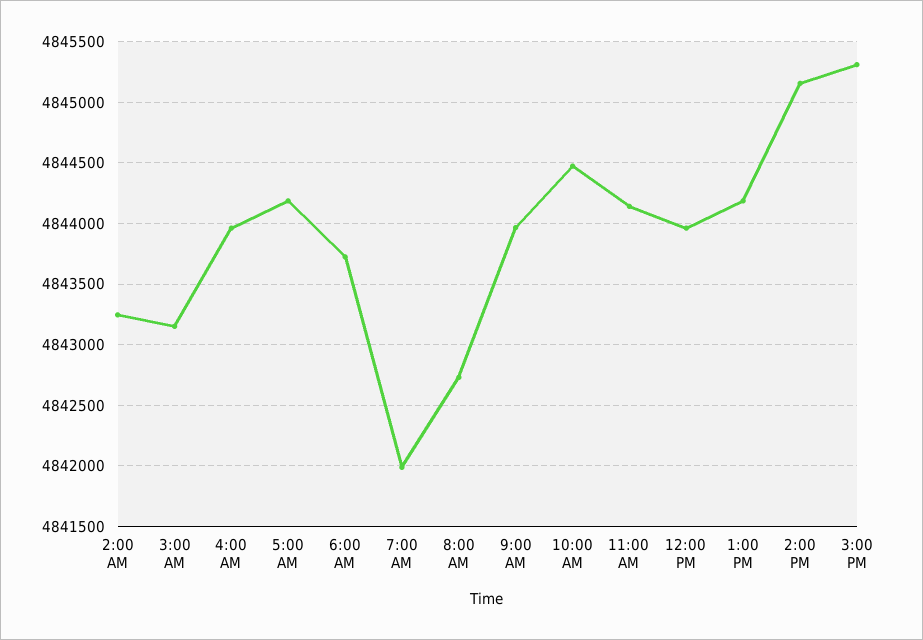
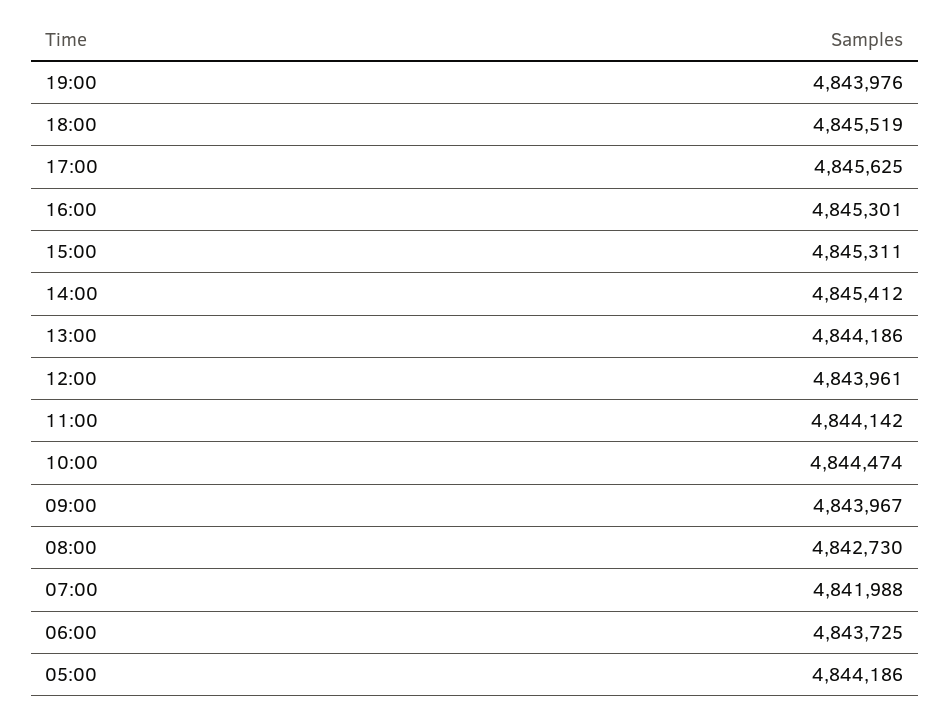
2:00 AM: 4843250 -> none
3:00 AM: 4843150 -> none
4:00 AM: 4843950 -> none
2:00 PM: 4845150 -> 4845412
19:00: none -> 4843976
18:00: none -> 4845519
17:00: none -> 4845625
16:00: none -> 4845301

